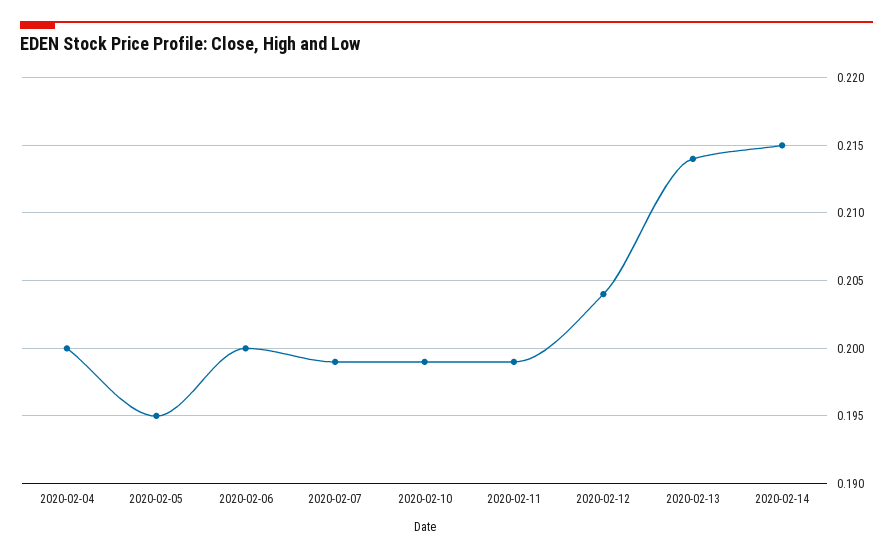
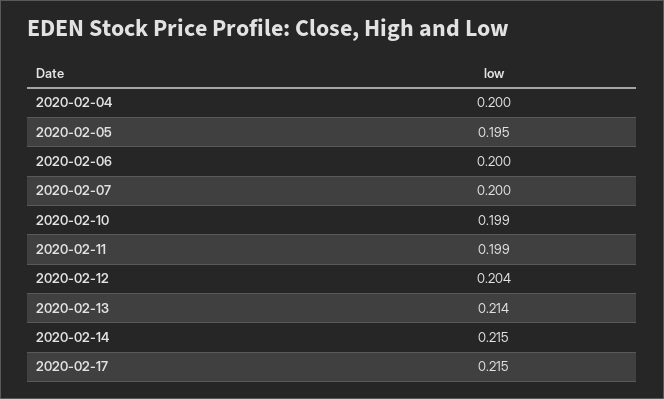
2020-02-07: 0.199 -> 0.2
2020-02-17: none -> 0.215

